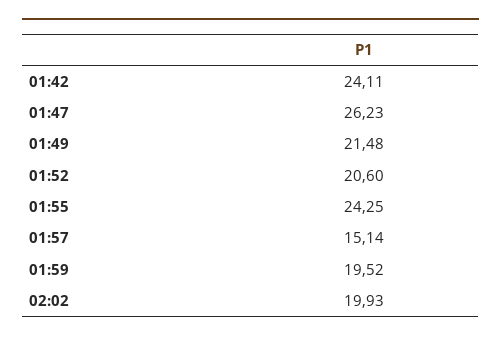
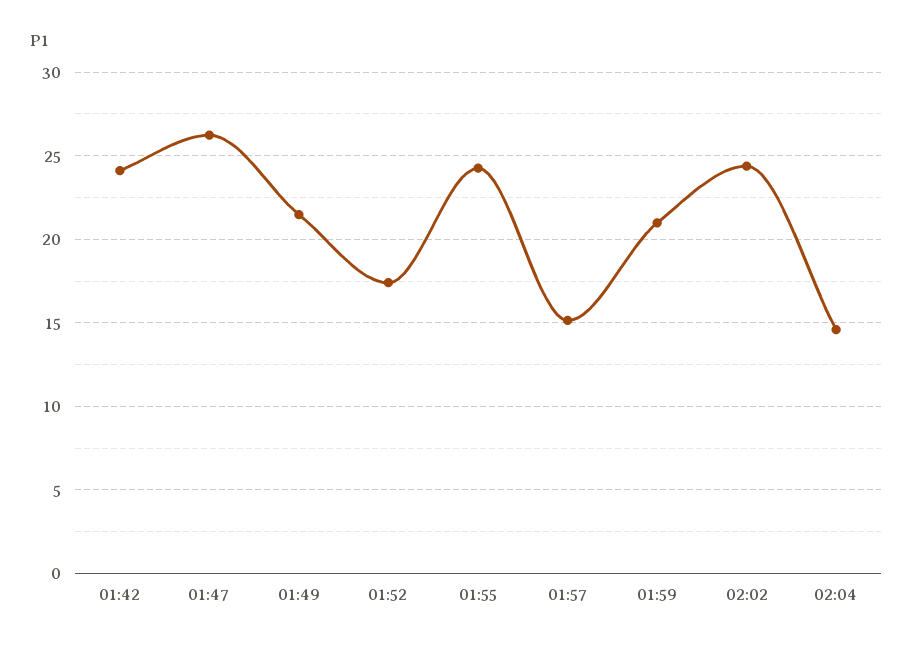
01:52: 20.6 -> 17.5
01:59: 19.52 -> 21
02:02: 19.93 -> 24.5
02:04: none -> 14.5

